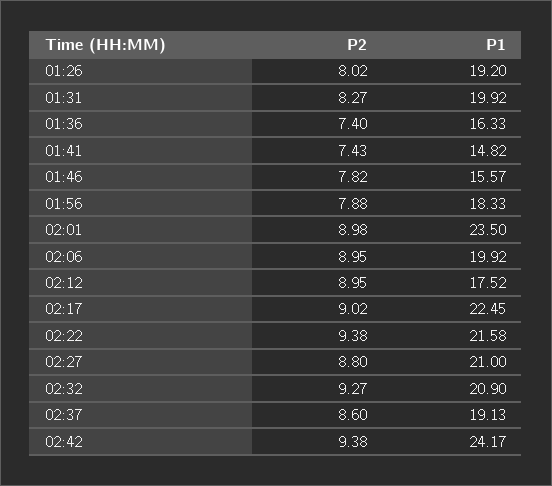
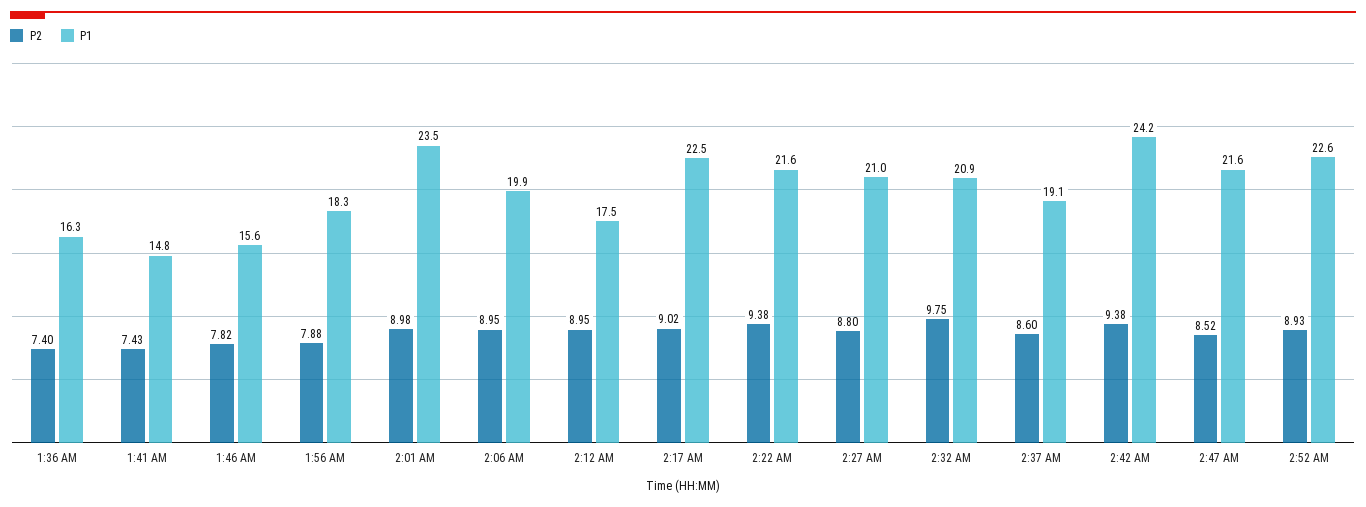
P2, 01:26: 8.02 -> none
P1, 01:26: 19.2 -> none
P2, 01:31: 8.27 -> none
P1, 01:31: 19.92 -> none
P2, 02:32: 9.27 -> 9.75
P2, 2:47 AM: none -> 8.52
P1, 2:47 AM: none -> 21.6
P2, 2:52 AM: none -> 8.93
P1, 2:52 AM: none -> 22.6

